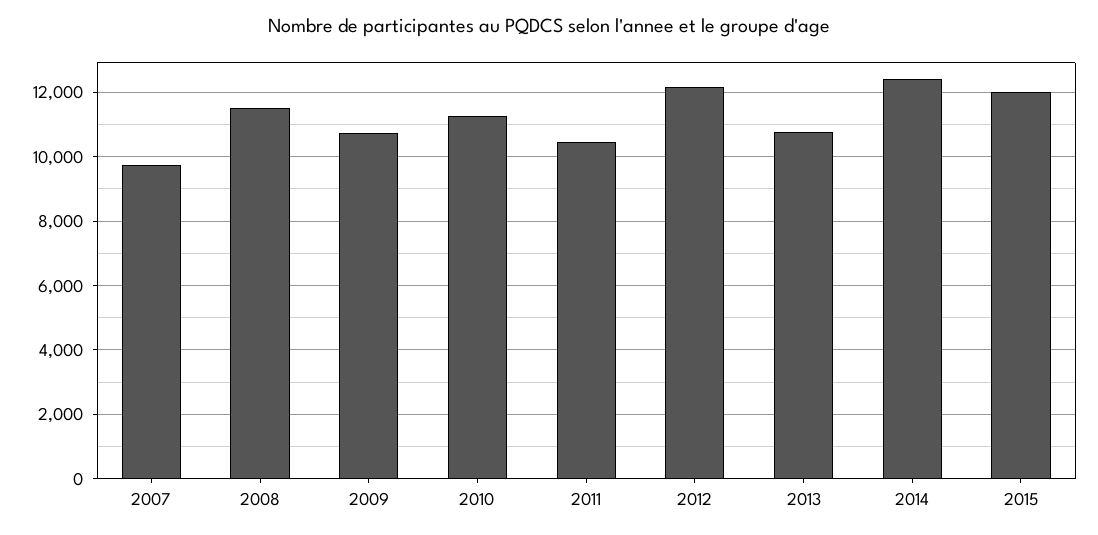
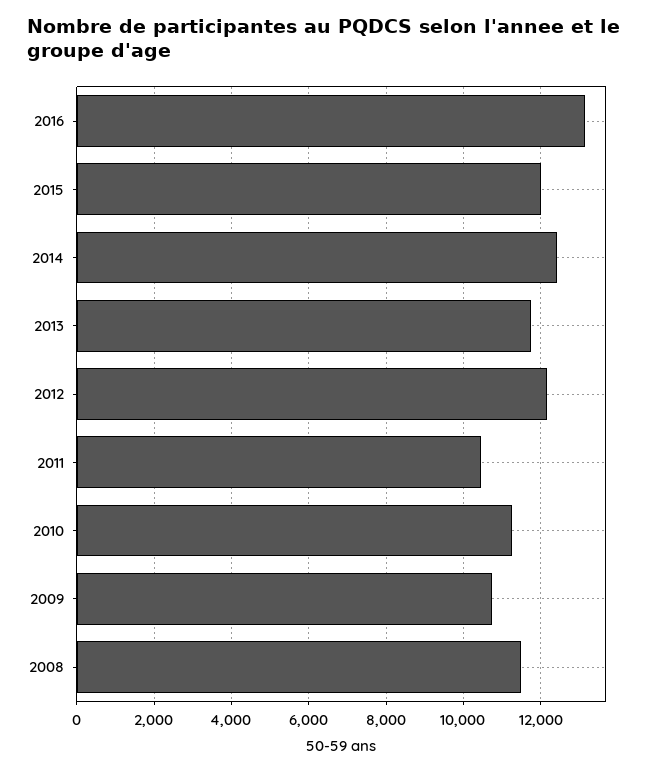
2007: 9800 -> none
2013: 10800 -> 11800
2016: none -> 13200

